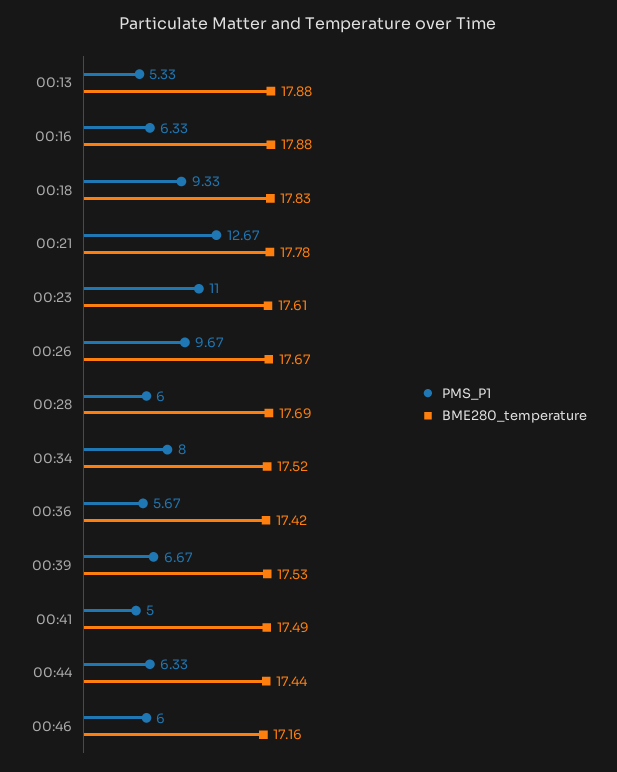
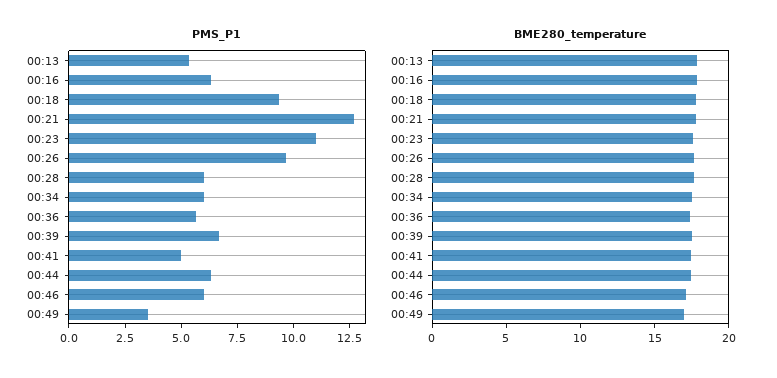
PMS_P1, 00:34: 8 -> 6
PMS_P1, 00:49: none -> 3.5
BME280_temperature, 00:49: none -> 17

